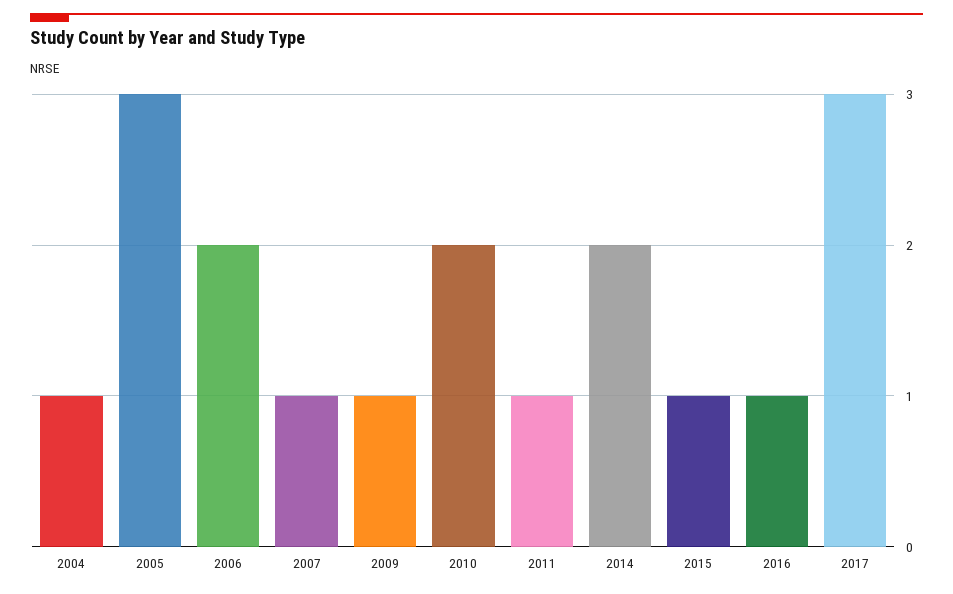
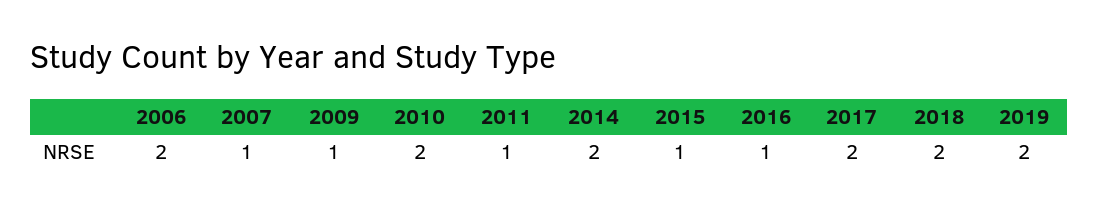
2004: 1 -> none
2005: 3 -> none
2017: 3 -> 2
2018: none -> 2
2019: none -> 2

